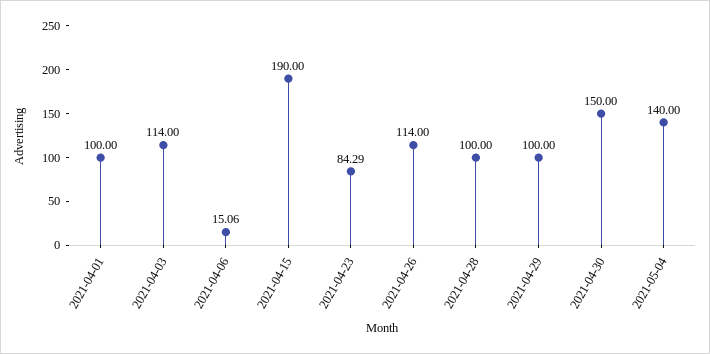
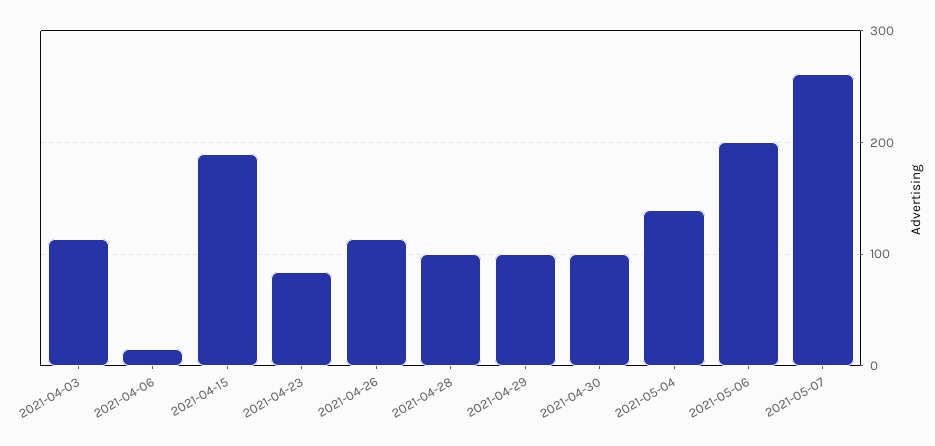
2021-04-01: 100 -> none
2021-04-30: 150 -> 100
2021-05-06: none -> 200
2021-05-07: none -> 260

